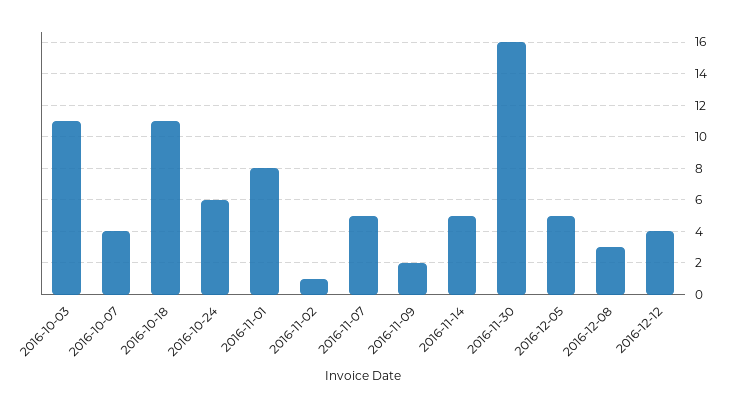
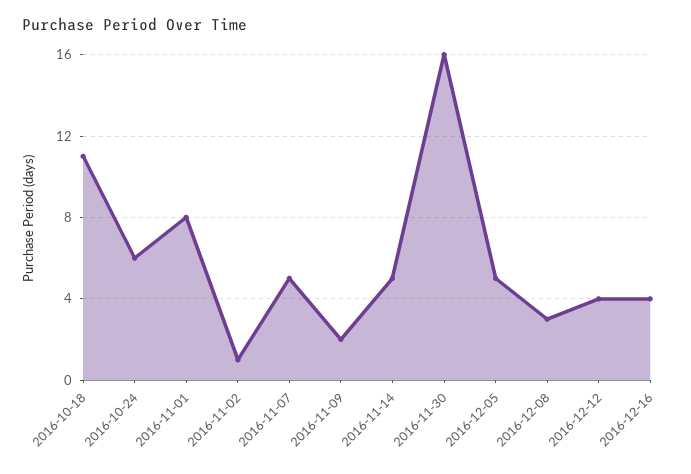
2016-10-03: 11 -> none
2016-10-07: 4 -> none
2016-12-16: none -> 4

